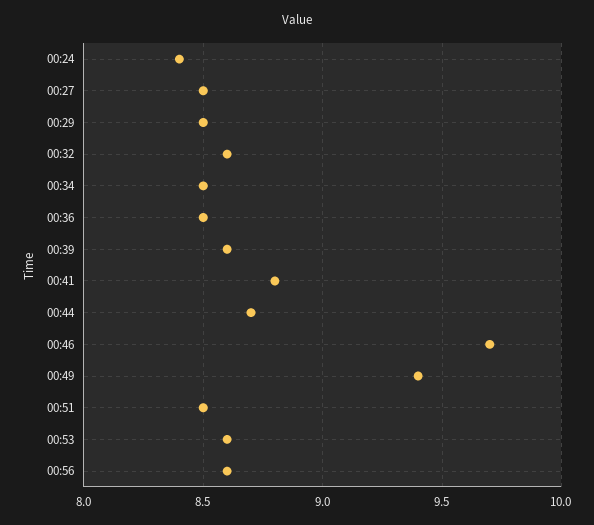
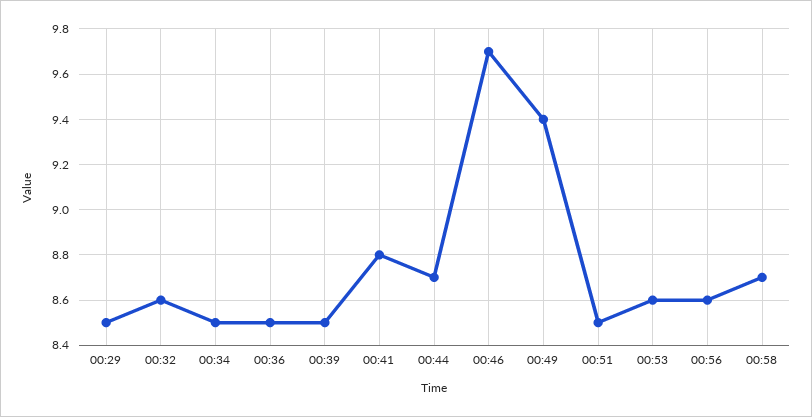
00:24: 8.4 -> none
00:27: 8.5 -> none
00:39: 8.6 -> 8.5
00:58: none -> 8.7

